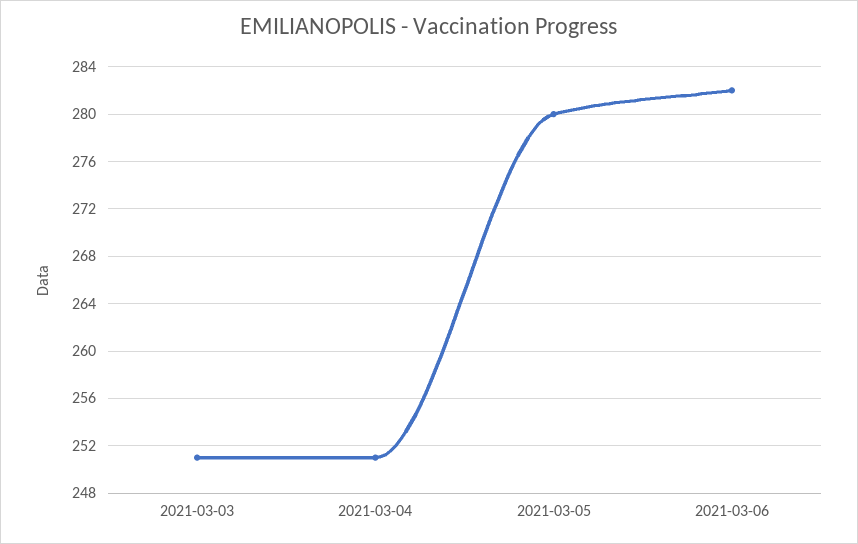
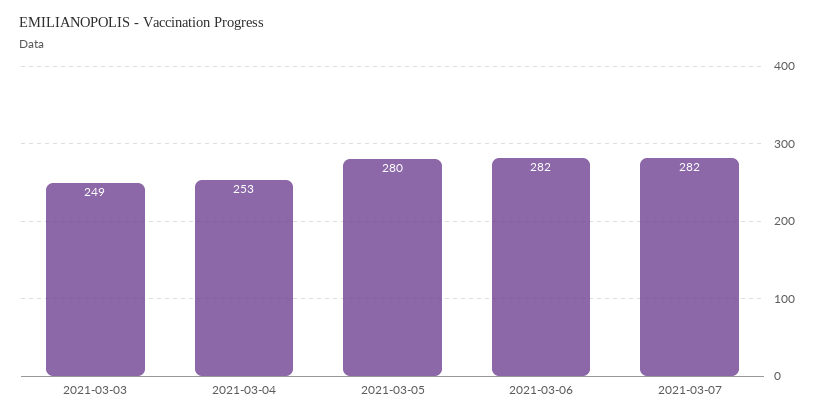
2021-03-03: 251 -> 249
2021-03-04: 251 -> 253
2021-03-07: none -> 282

